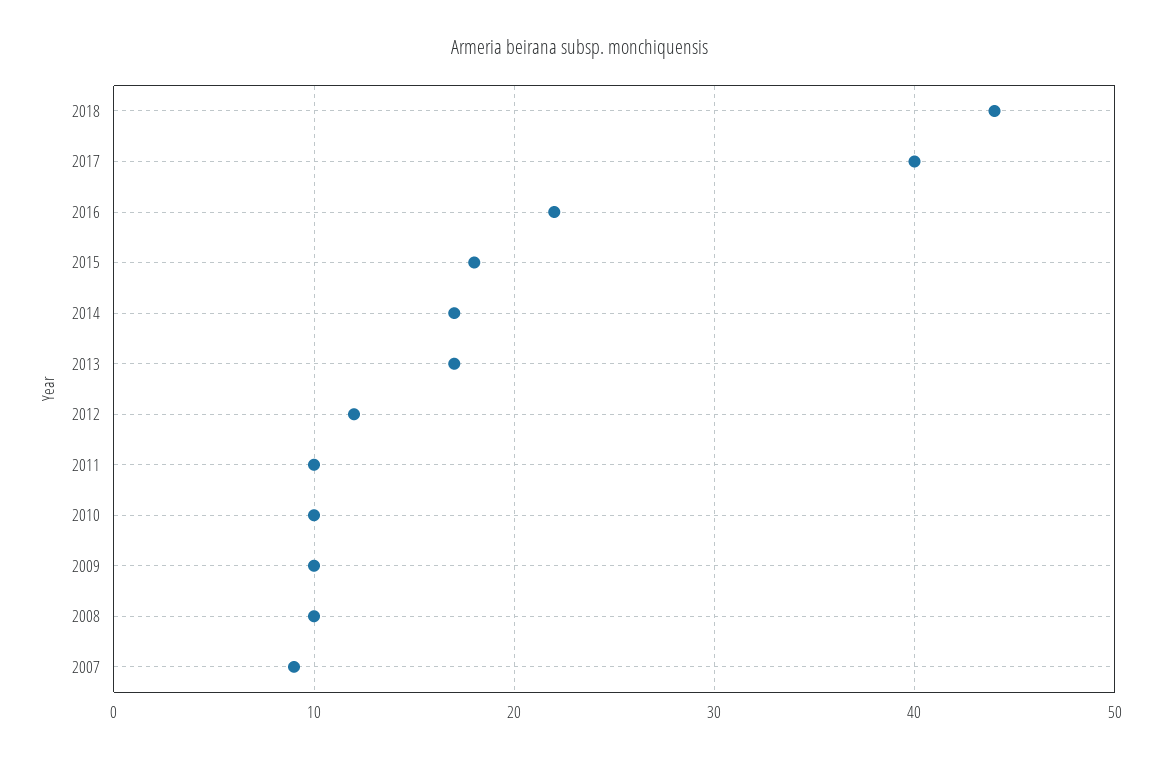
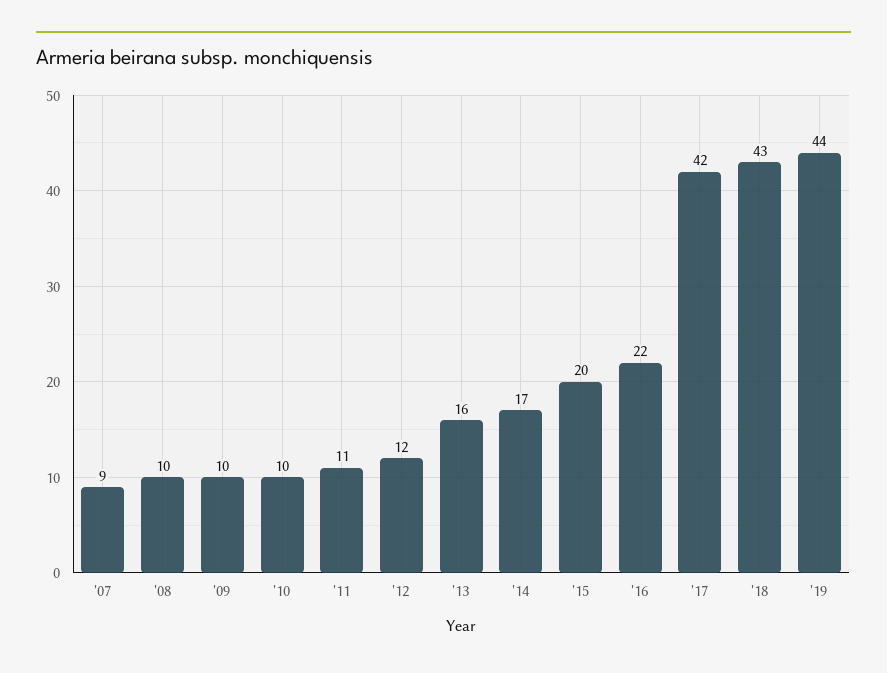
2018: 44 -> 43
2017: 40 -> 42
2015: 18 -> 20
2013: 17 -> 16
2011: 10 -> 11
'19: none -> 44

